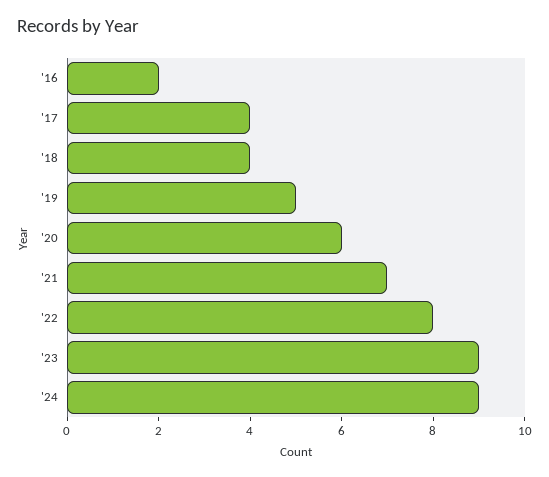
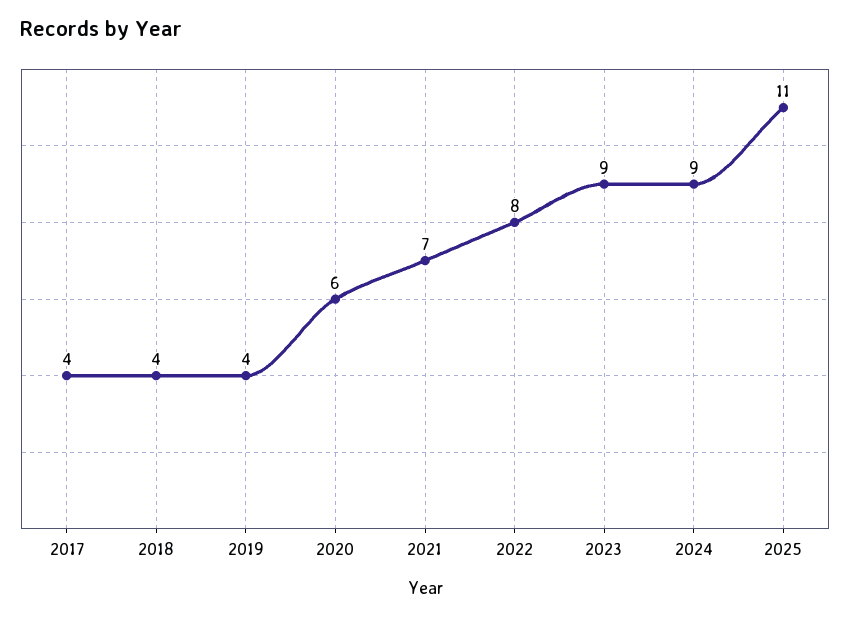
'16: 2 -> none
'19: 5 -> 4
2025: none -> 11

